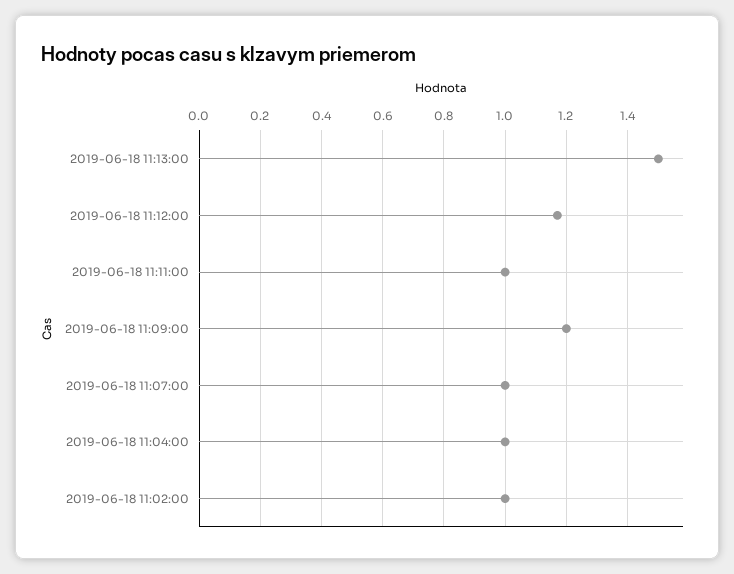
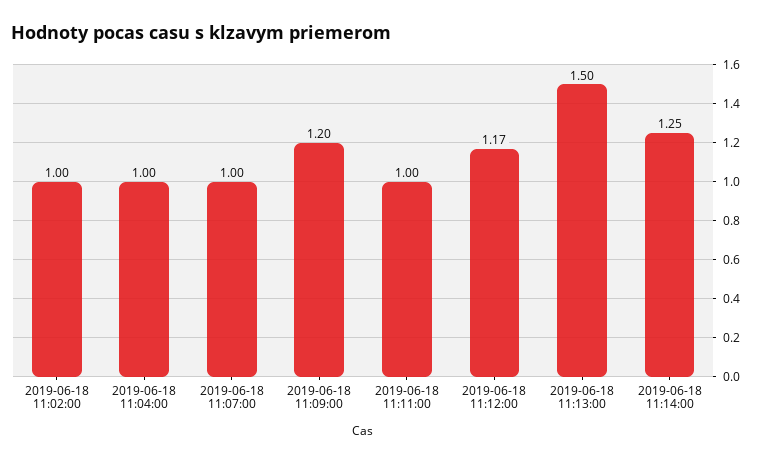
2019-06-18 11:14:00: none -> 1.25

